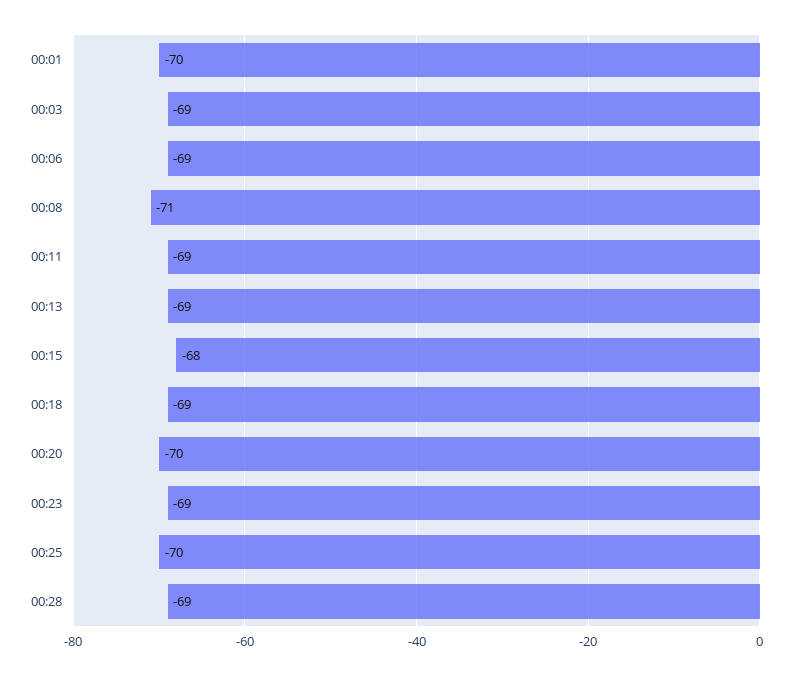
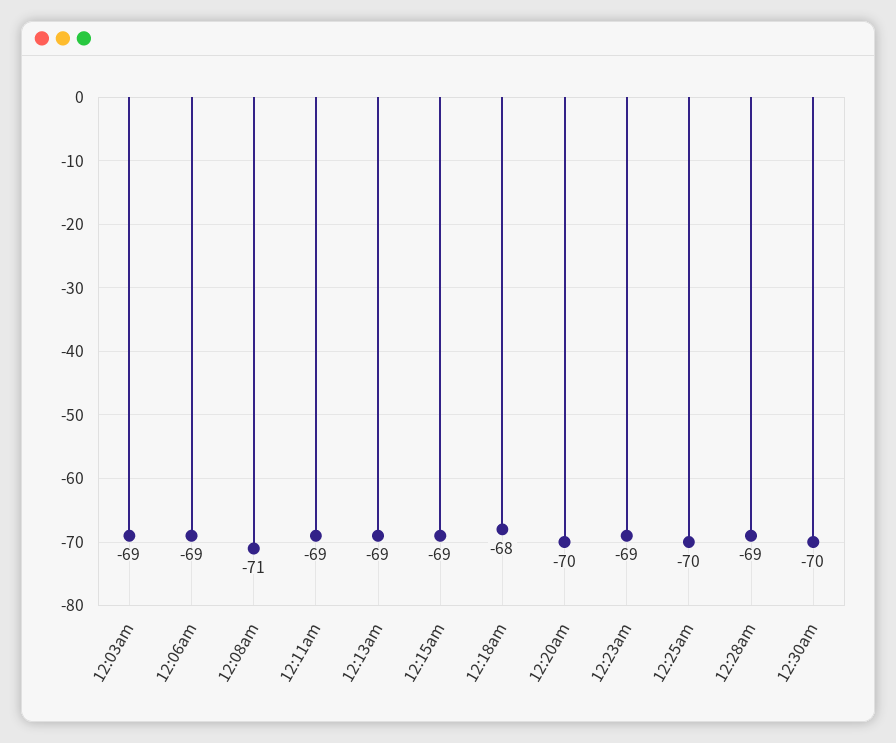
00:01: -70 -> none
00:15: -68 -> -69
00:18: -69 -> -68
12:30am: none -> -70

